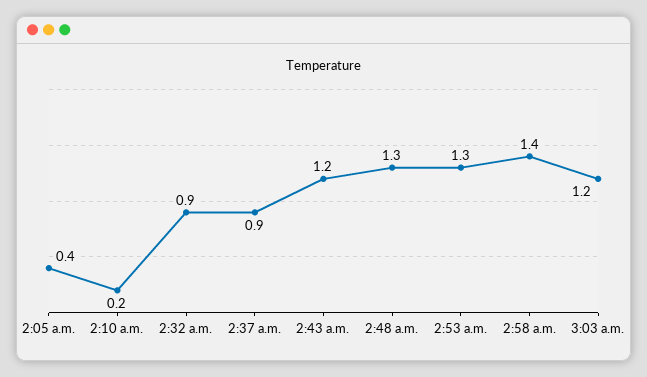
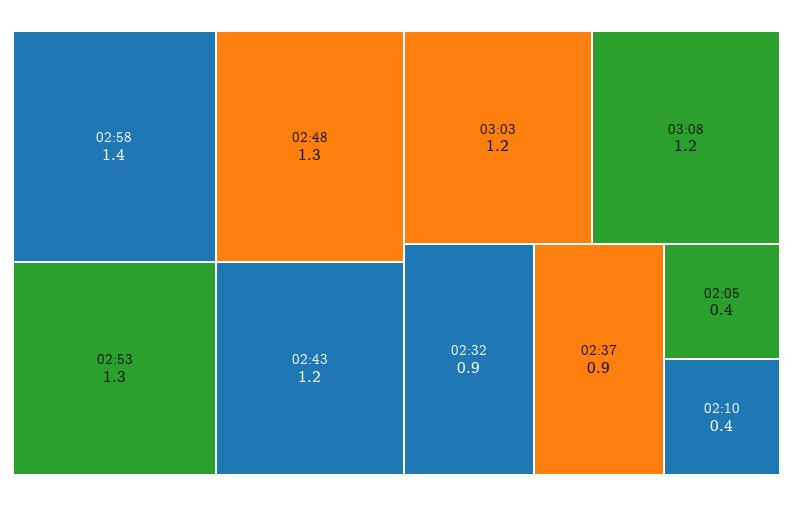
2:10 a.m.: 0.2 -> 0.4
03:08: none -> 1.2

